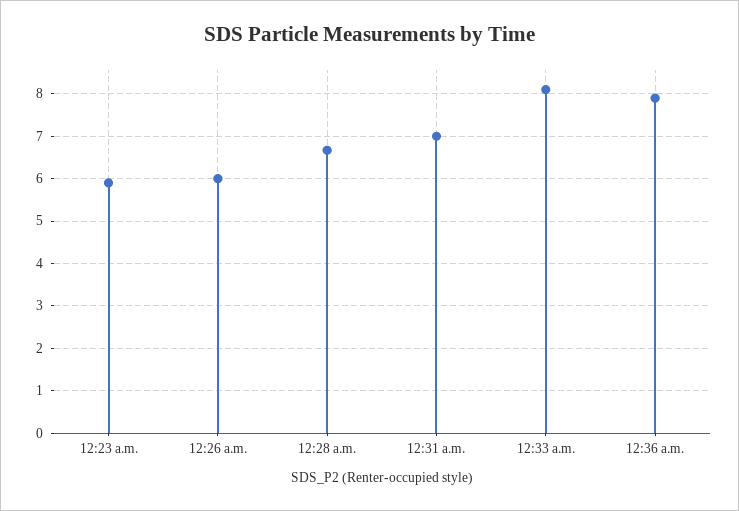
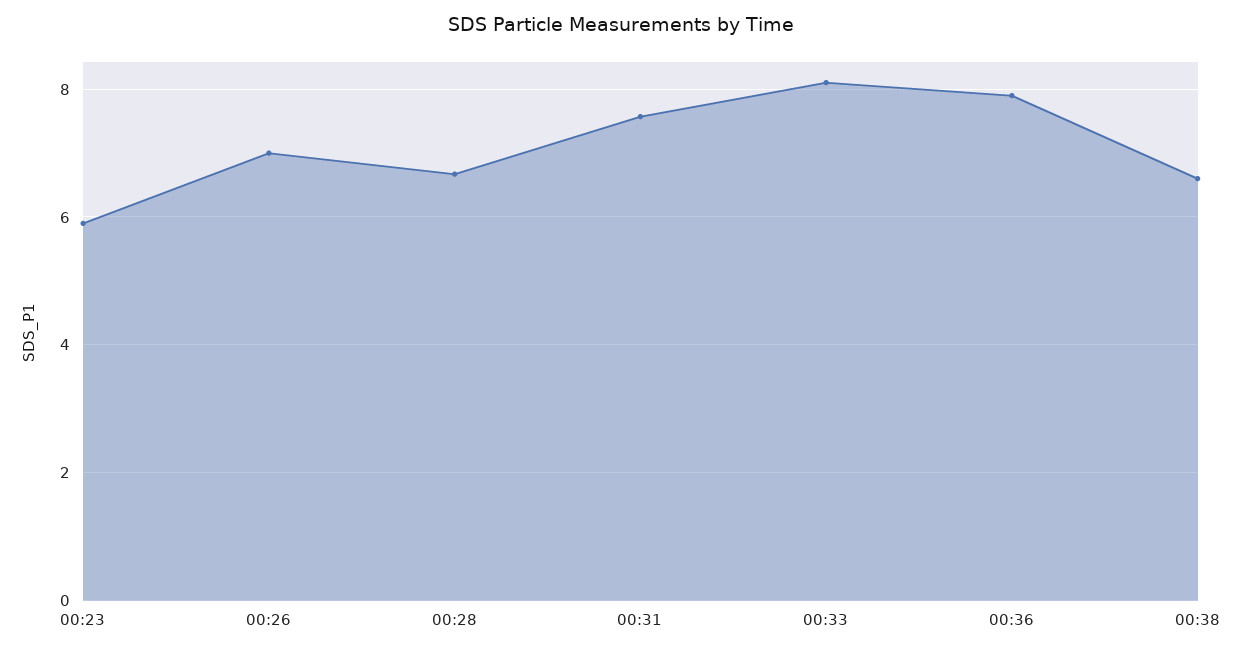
12:26 a.m.: 6 -> 7
12:31 a.m.: 7 -> 7.6
00:38: none -> 6.6

